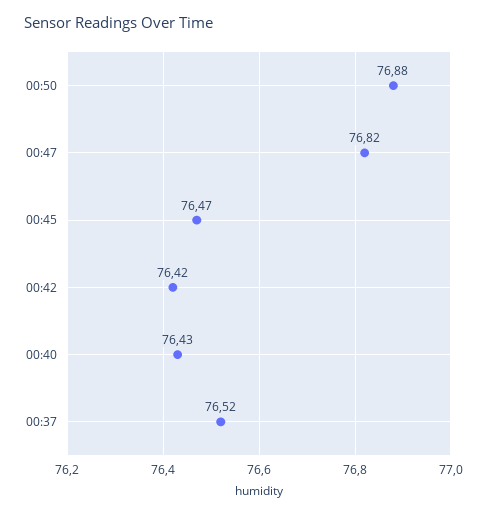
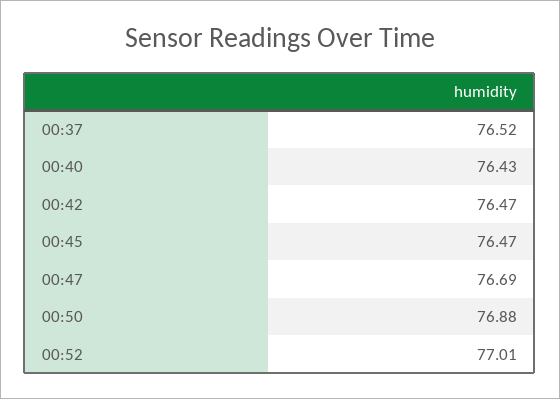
00:47: 76.82 -> 76.69
00:42: 76.42 -> 76.47
00:52: none -> 77.01

